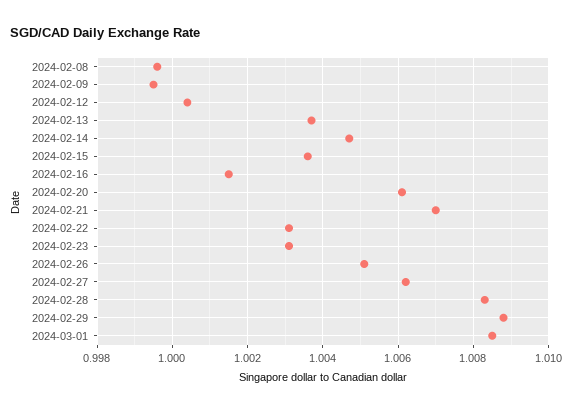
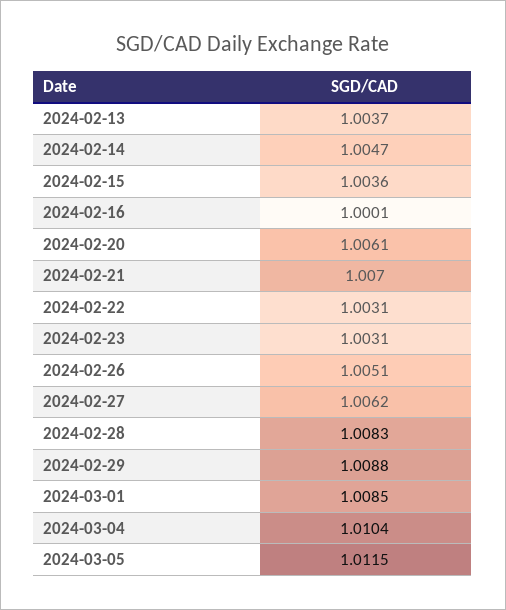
2024-02-08: 0.9995 -> none
2024-02-09: 0.9995 -> none
2024-02-12: 1.0005 -> none
2024-02-16: 1.0015 -> 1.0001
2024-03-04: none -> 1.0104
2024-03-05: none -> 1.0115

